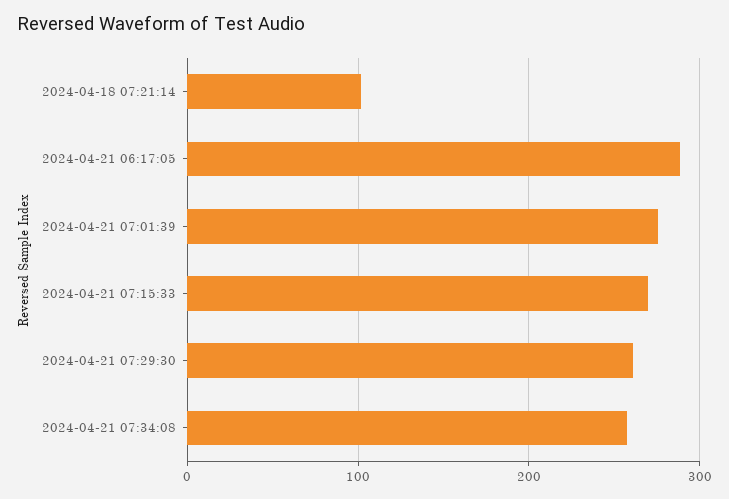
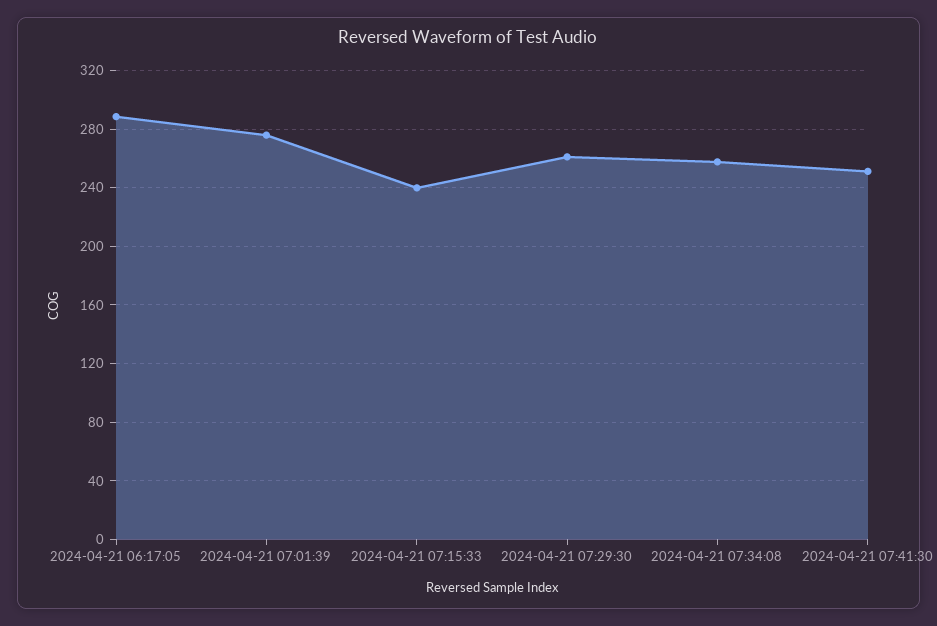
2024-04-18 07:21:14: 100 -> none
2024-04-21 07:15:33: 270 -> 240
2024-04-21 07:41:30: none -> 250

